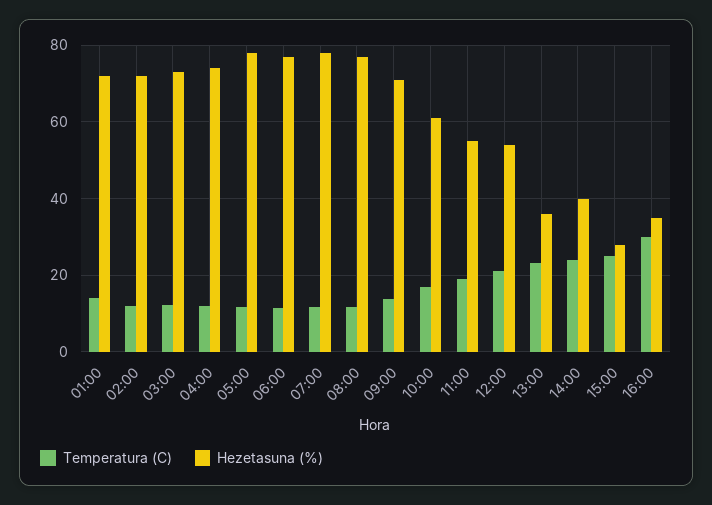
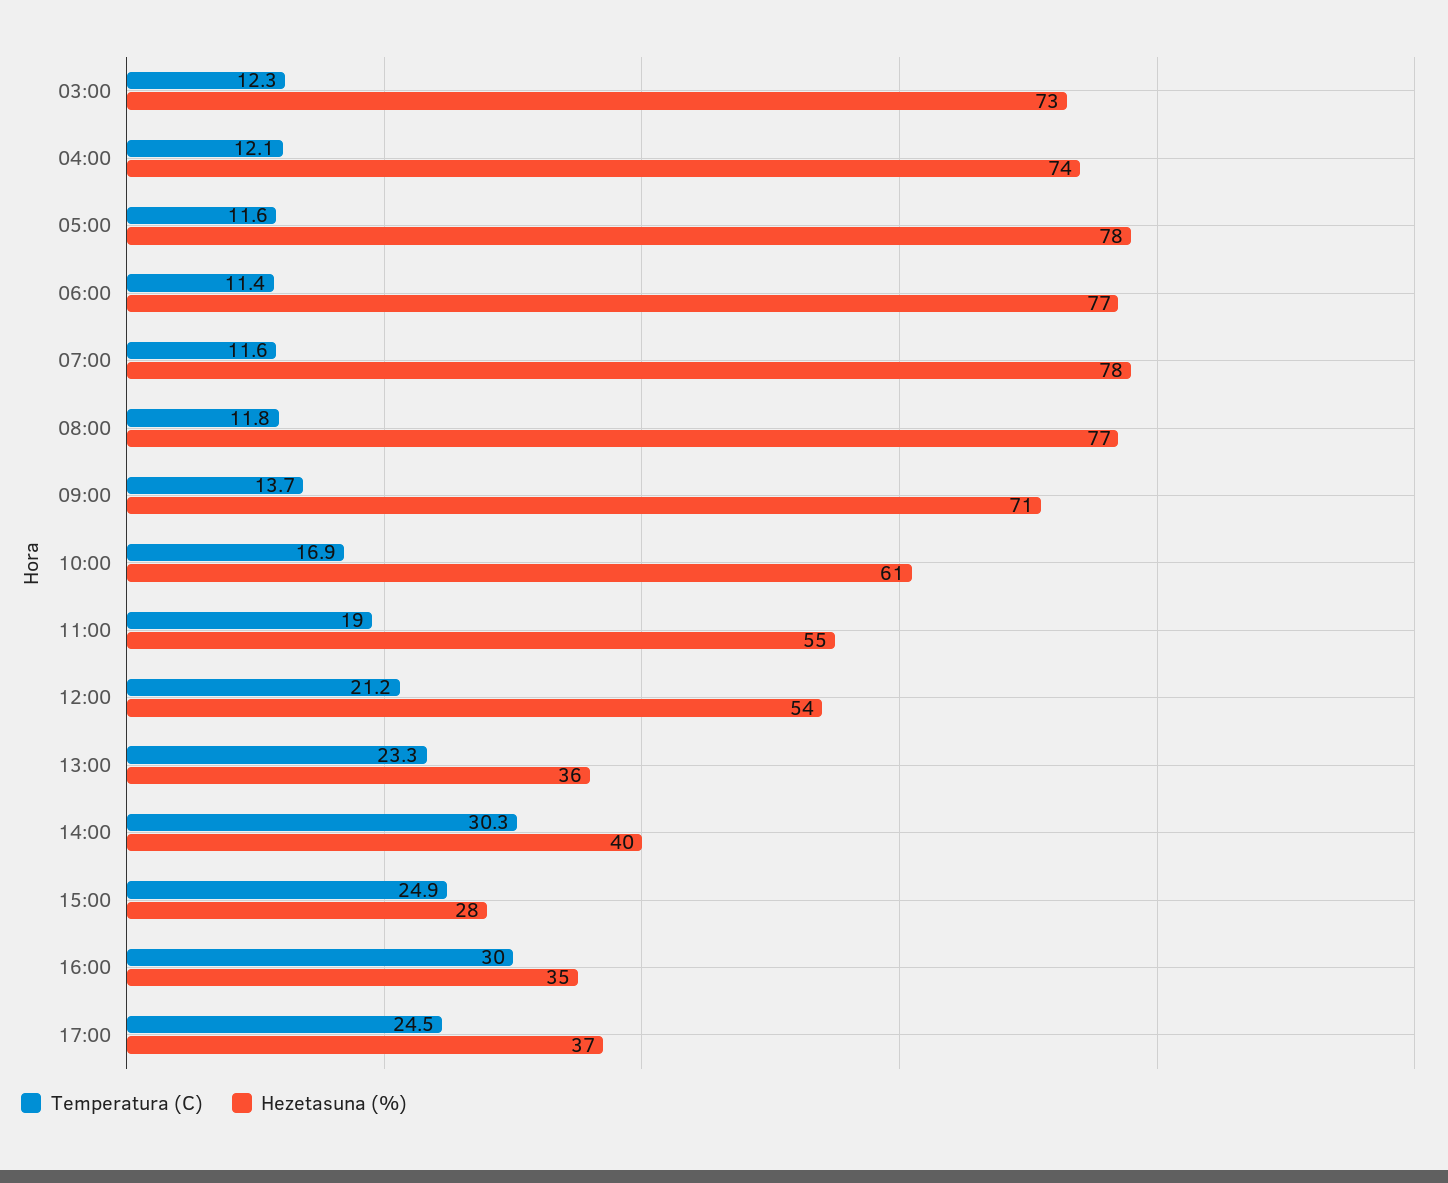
Temperatura (C), 01:00: 14 -> none
Hezetasuna (%), 01:00: 72 -> none
Temperatura (C), 02:00: 12 -> none
Hezetasuna (%), 02:00: 72 -> none
Temperatura (C), 14:00: 24 -> 30.3
Temperatura (C), 17:00: none -> 24.5
Hezetasuna (%), 17:00: none -> 37

